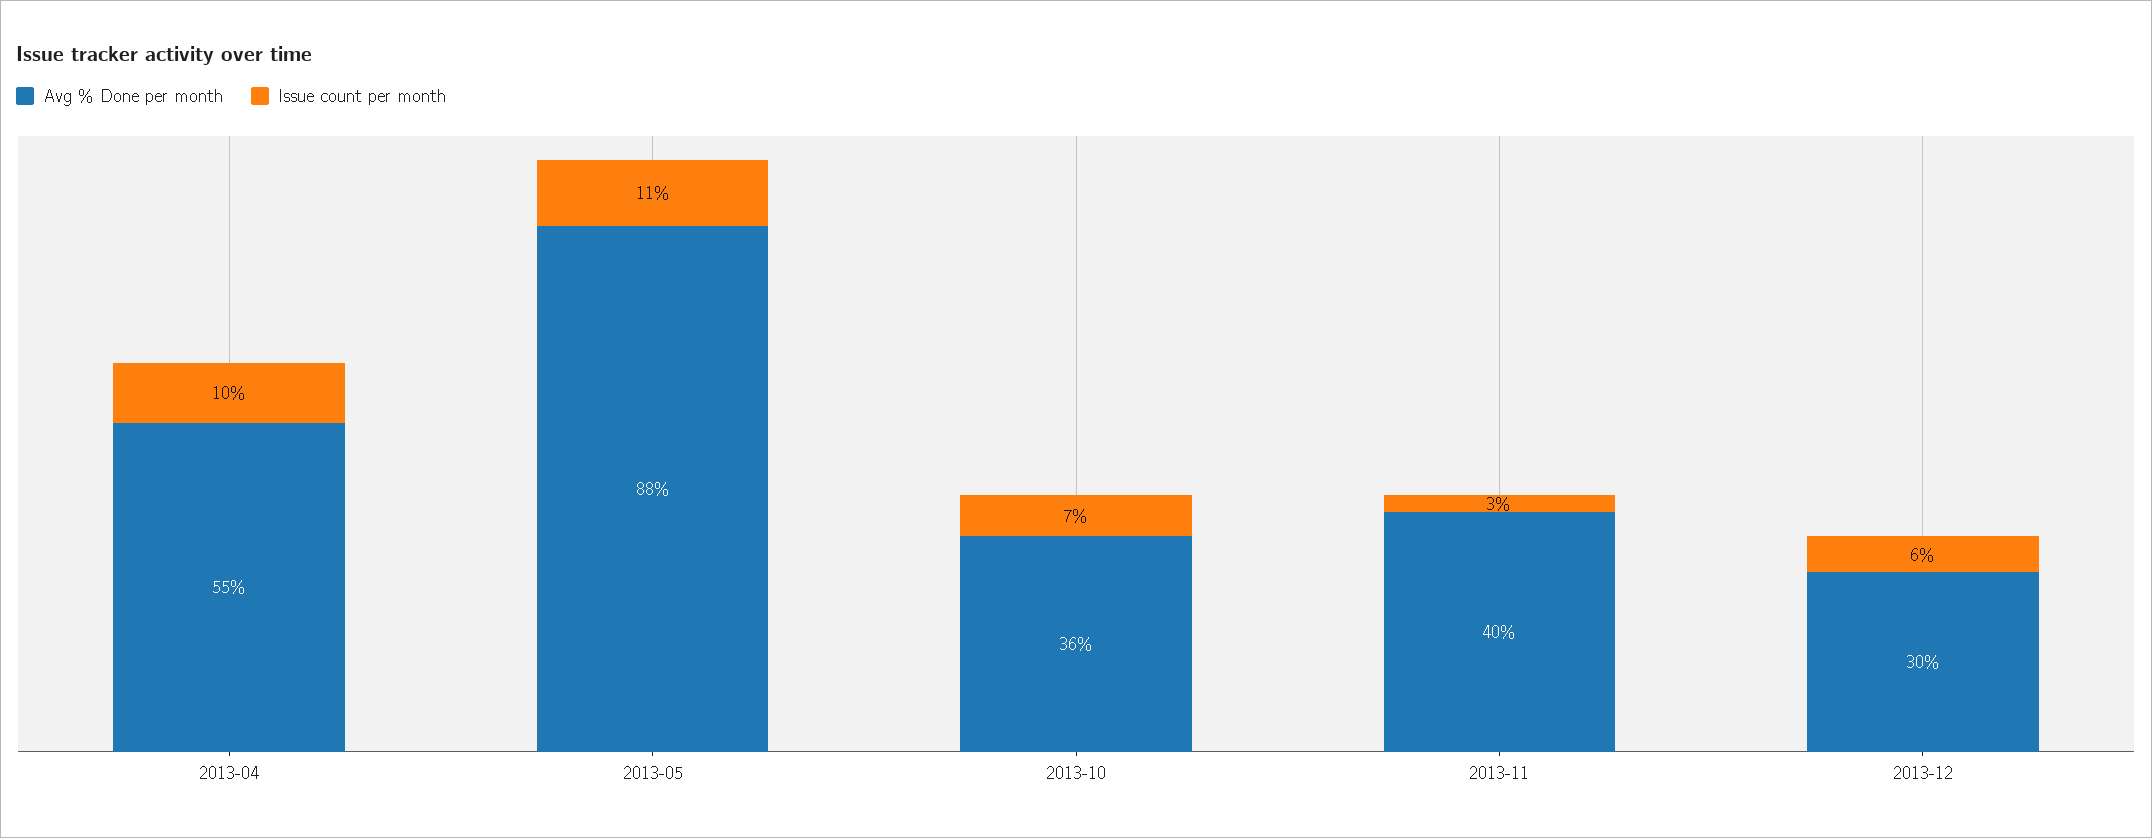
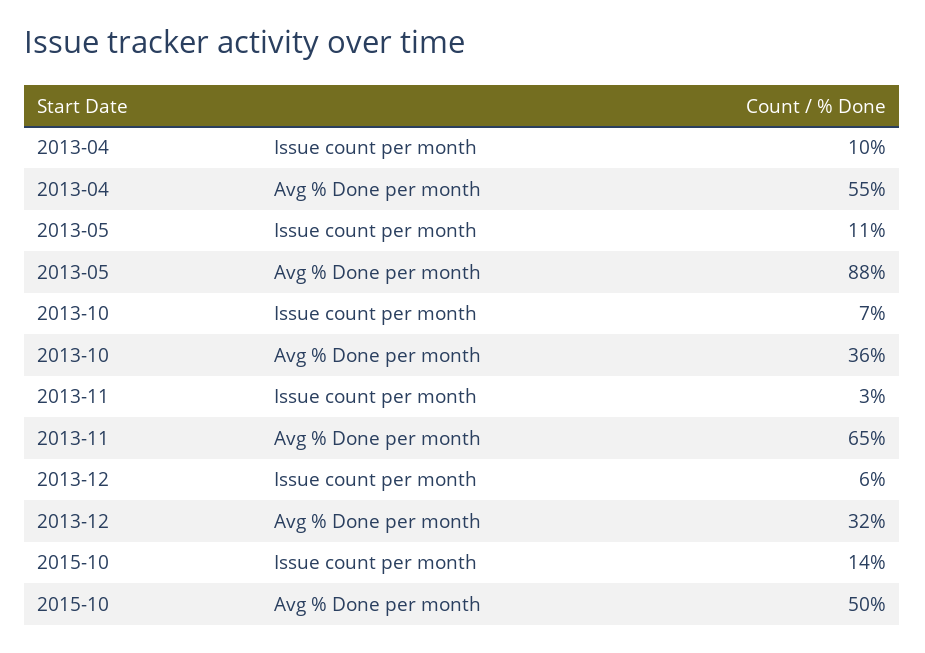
Avg % Done per month, 2013-11: 40 -> 65
Avg % Done per month, 2013-12: 30 -> 32
Issue count per month, 2015-10: none -> 14
Avg % Done per month, 2015-10: none -> 50

